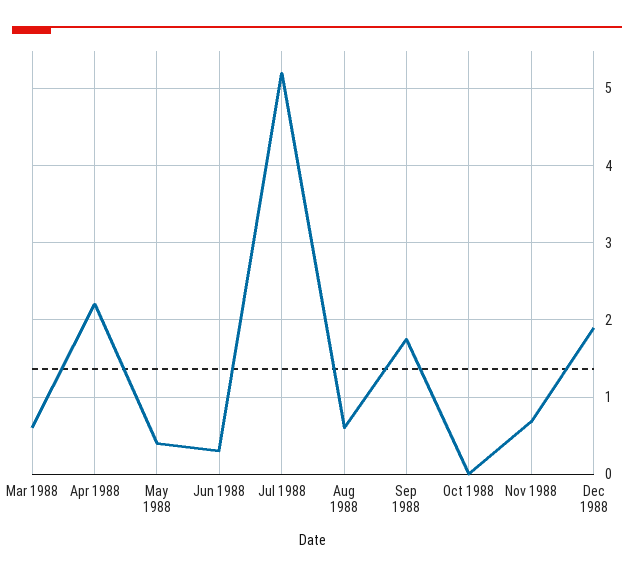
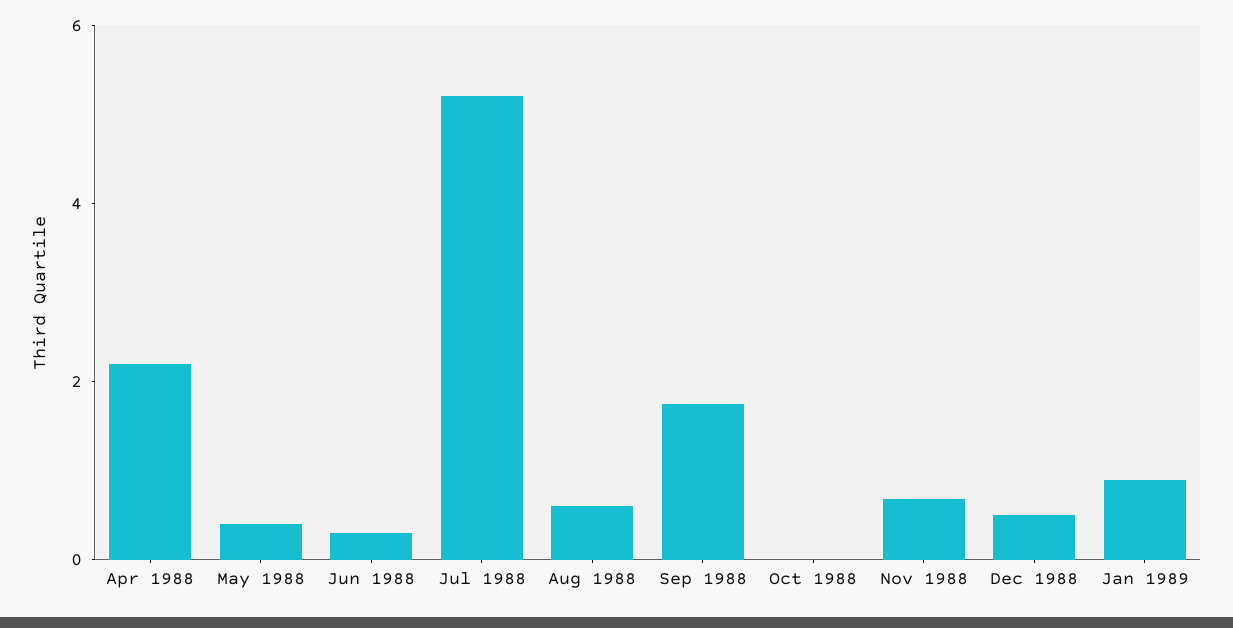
Mar 1988: 0.6 -> none
Dec 1988: 1.9 -> 0.5
Jan 1989: none -> 1

